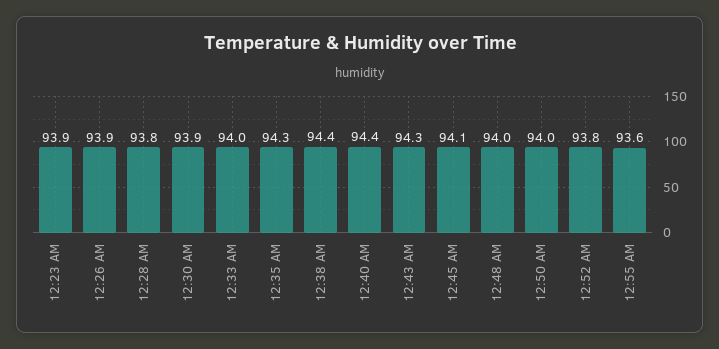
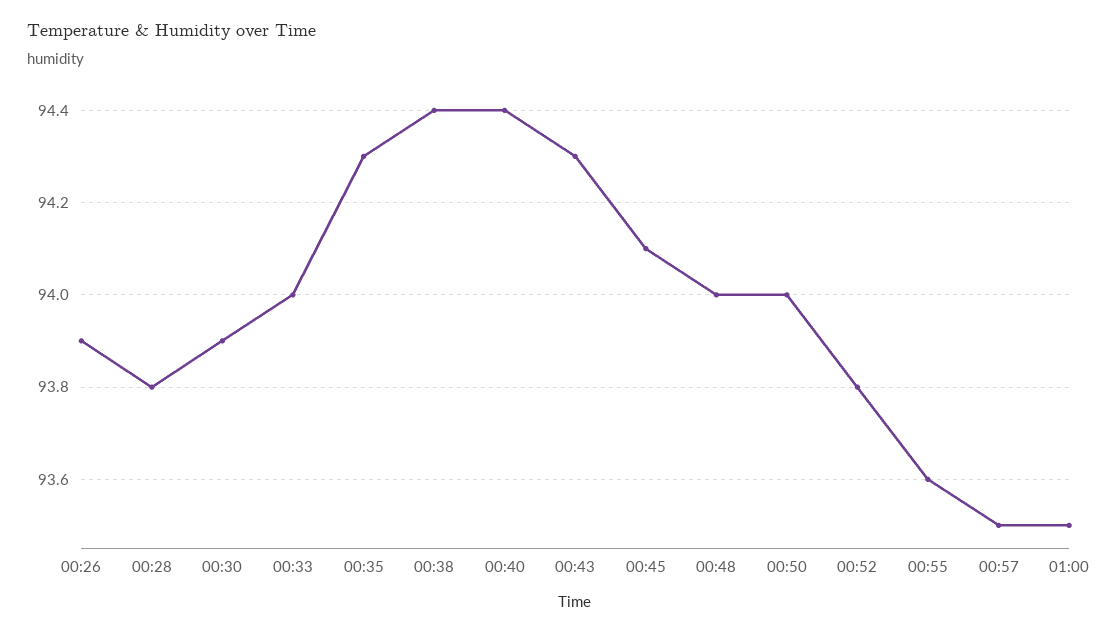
12:23 AM: 93.9 -> none
00:57: none -> 93.5
01:00: none -> 93.5

